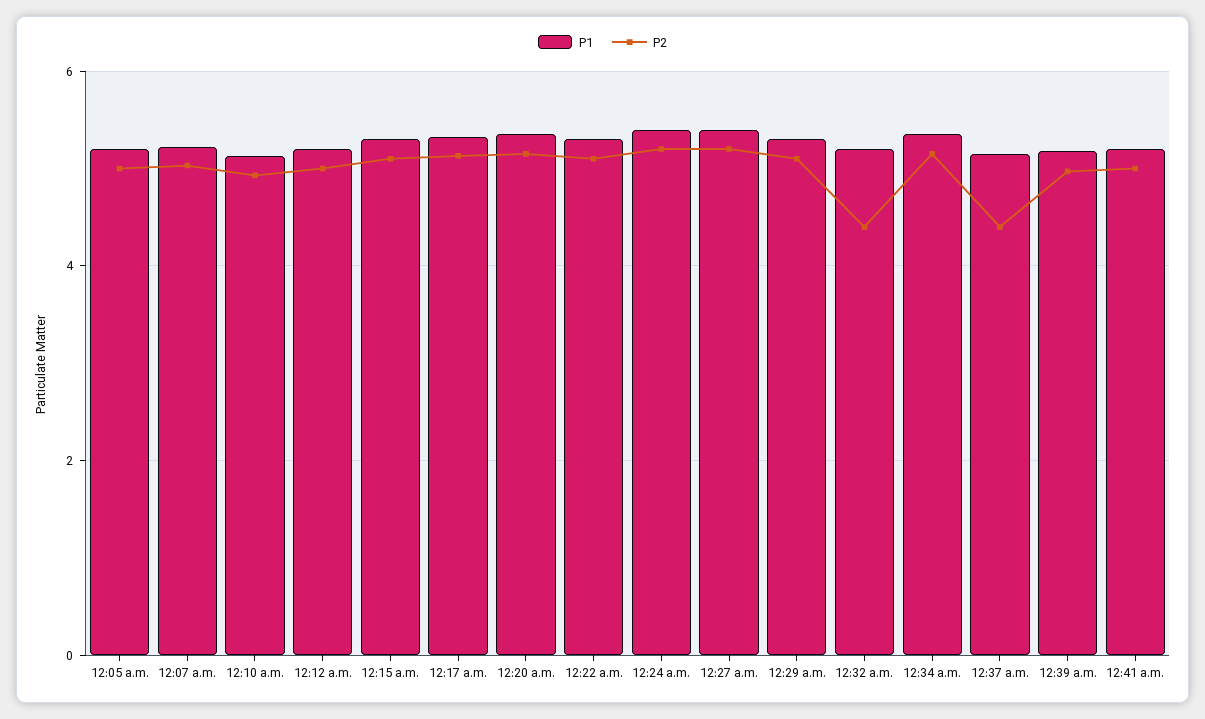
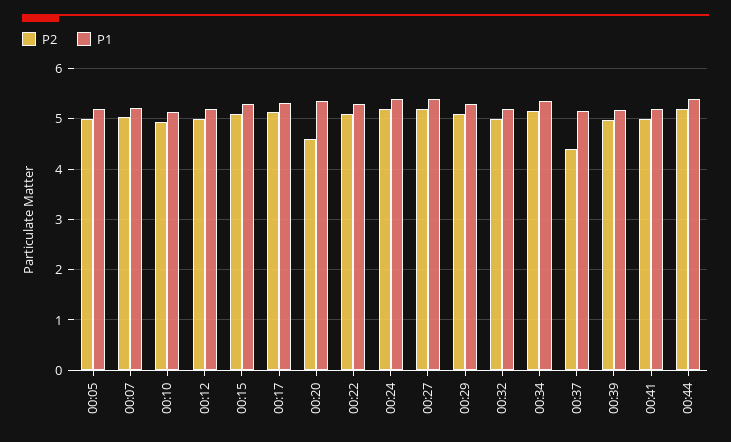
P2, 12:20 a.m.: 5.2 -> 4.6
P2, 12:32 a.m.: 4.4 -> 5
P2, 00:44: none -> 5.2
P1, 00:44: none -> 5.4

